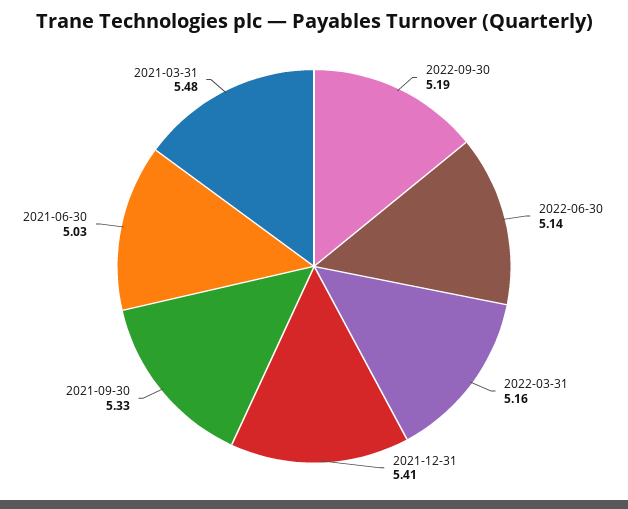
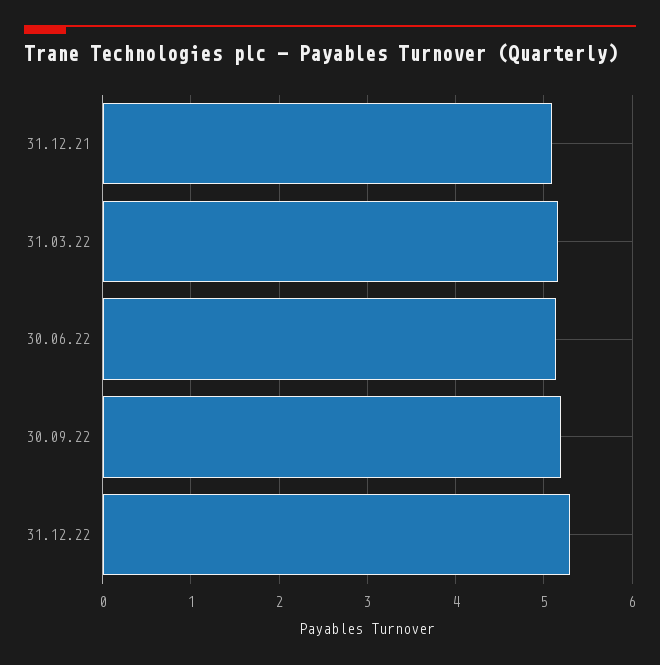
2021-12-31: 5.41 -> 5.1
2021-09-30: 5.33 -> none
2021-06-30: 5.03 -> none
2021-03-31: 5.48 -> none
31.12.22: none -> 5.3

